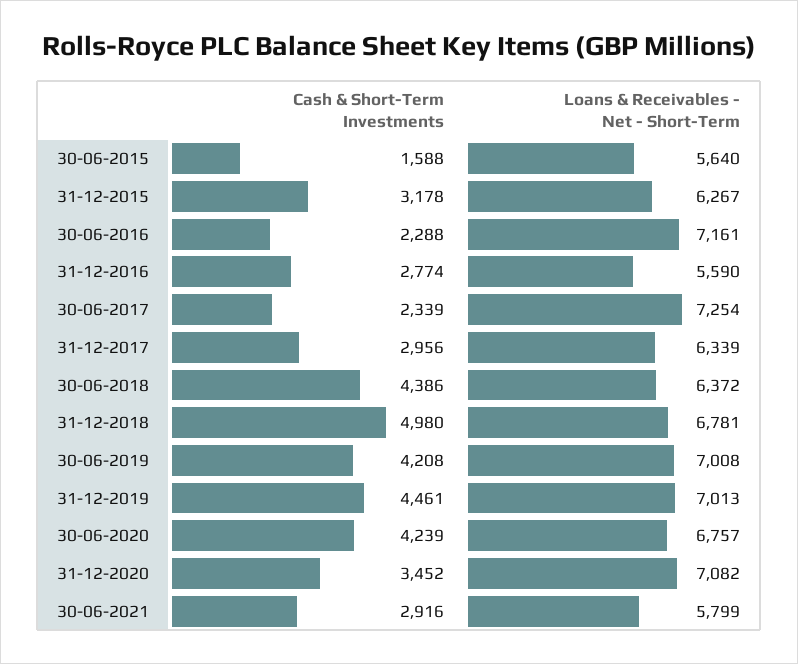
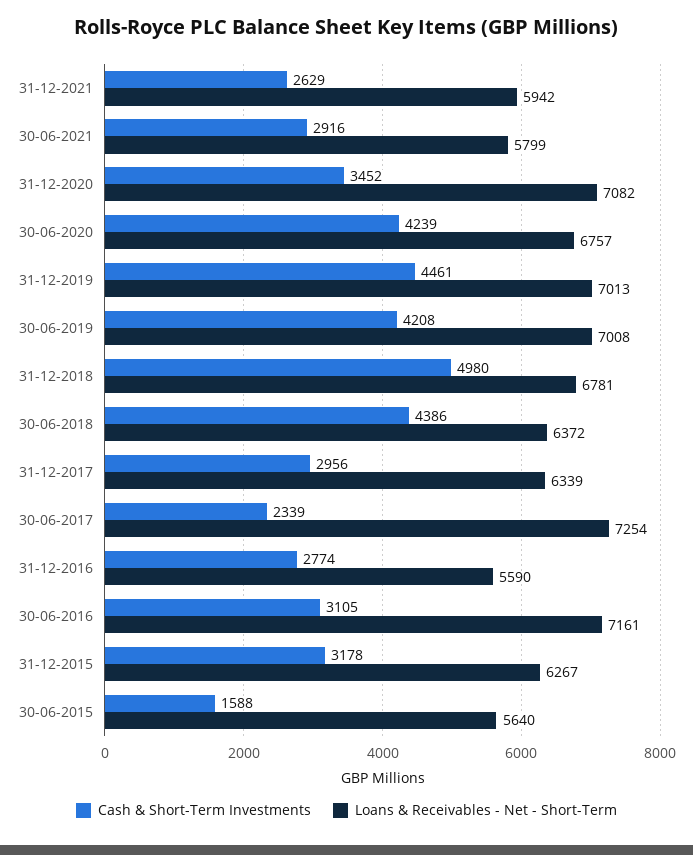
Cash & Short-Term Investments, 30-06-2016: 2288 -> 3105
Cash & Short-Term Investments, 31-12-2021: none -> 2629
Loans & Receivables - Net - Short-Term, 31-12-2021: none -> 5942

